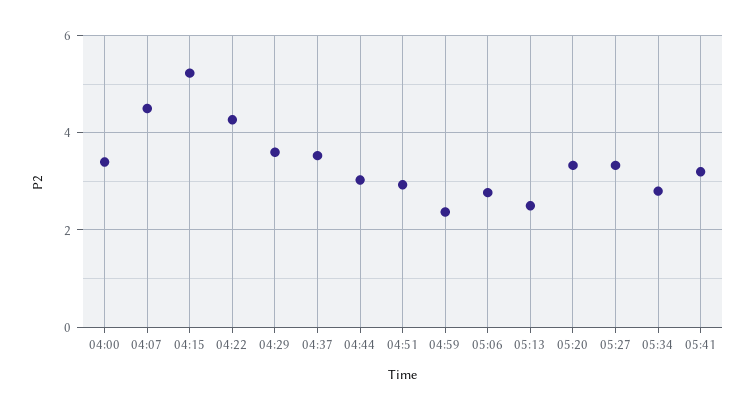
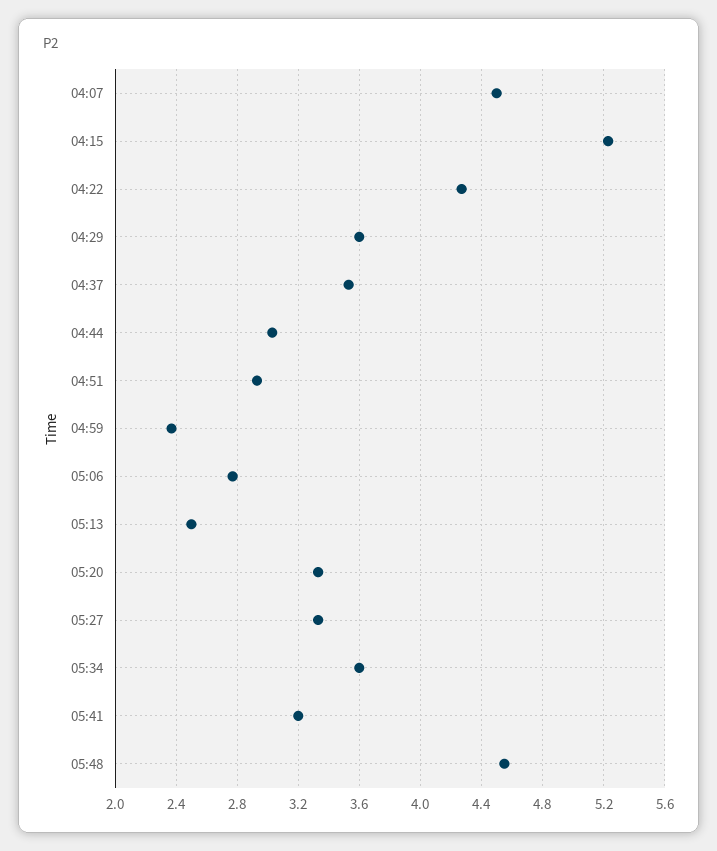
04:00: 3.4 -> none
05:34: 2.8 -> 3.6
05:48: none -> 4.55

